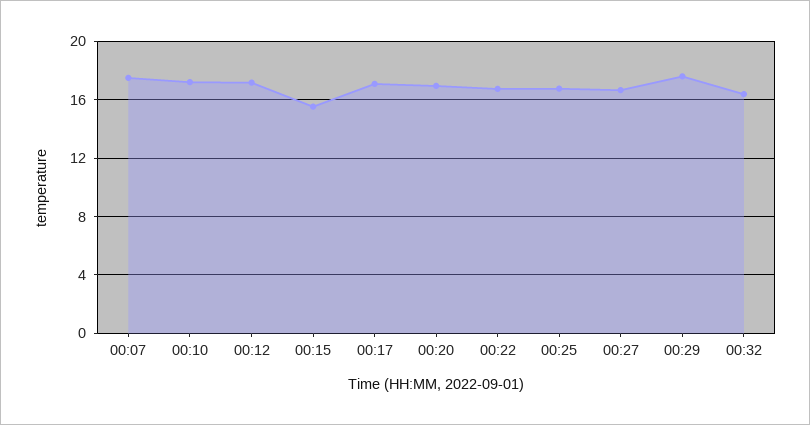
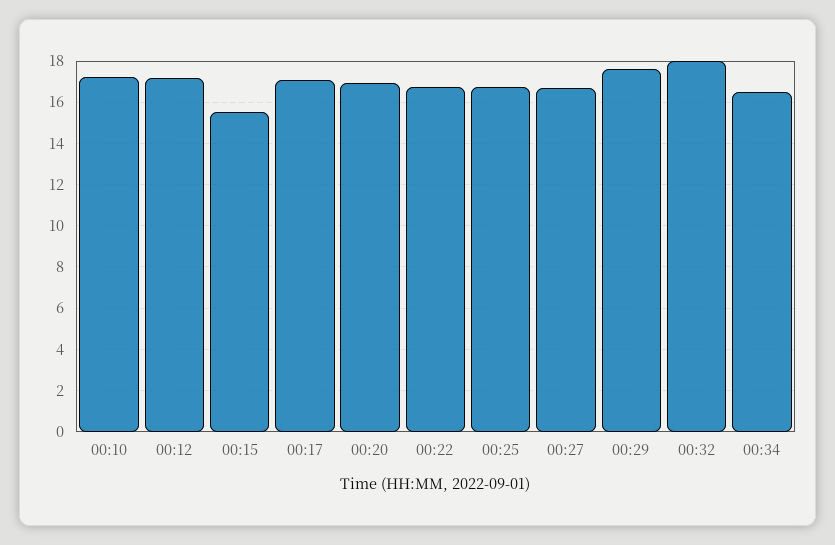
00:07: 17.5 -> none
00:32: 16.5 -> 18
00:34: none -> 16.5

